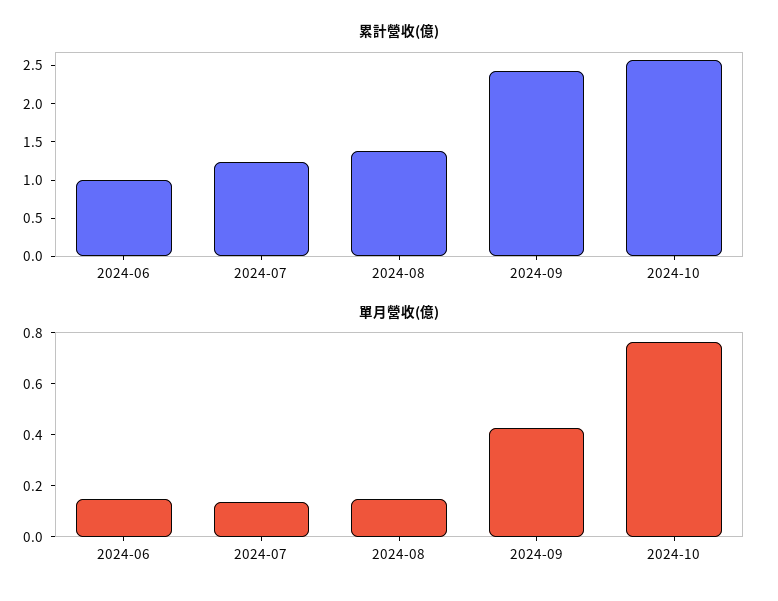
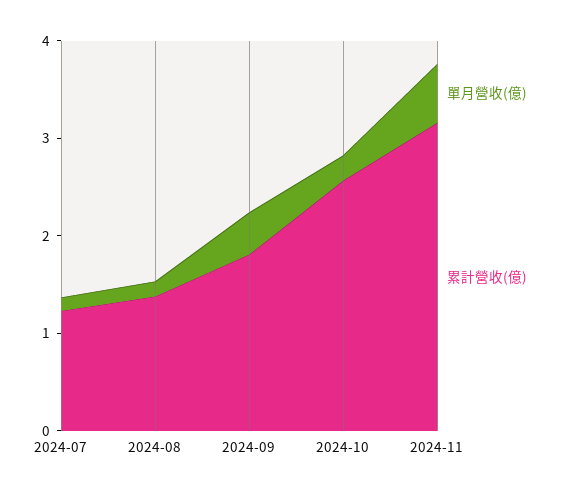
累計營收(億), 2024-06: 1 -> none
累計營收(億), 2024-09: 2.5 -> 1.8
單月營收(億), 2024-06: 0.15 -> none
單月營收(億), 2024-10: 0.75 -> 0.2
單月營收(億), 2024-11: none -> 0.6
累計營收(億), 2024-11: none -> 3.2

